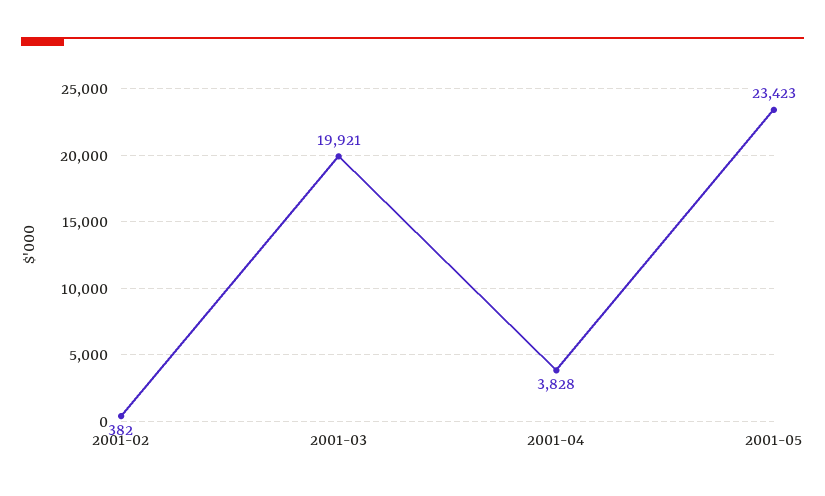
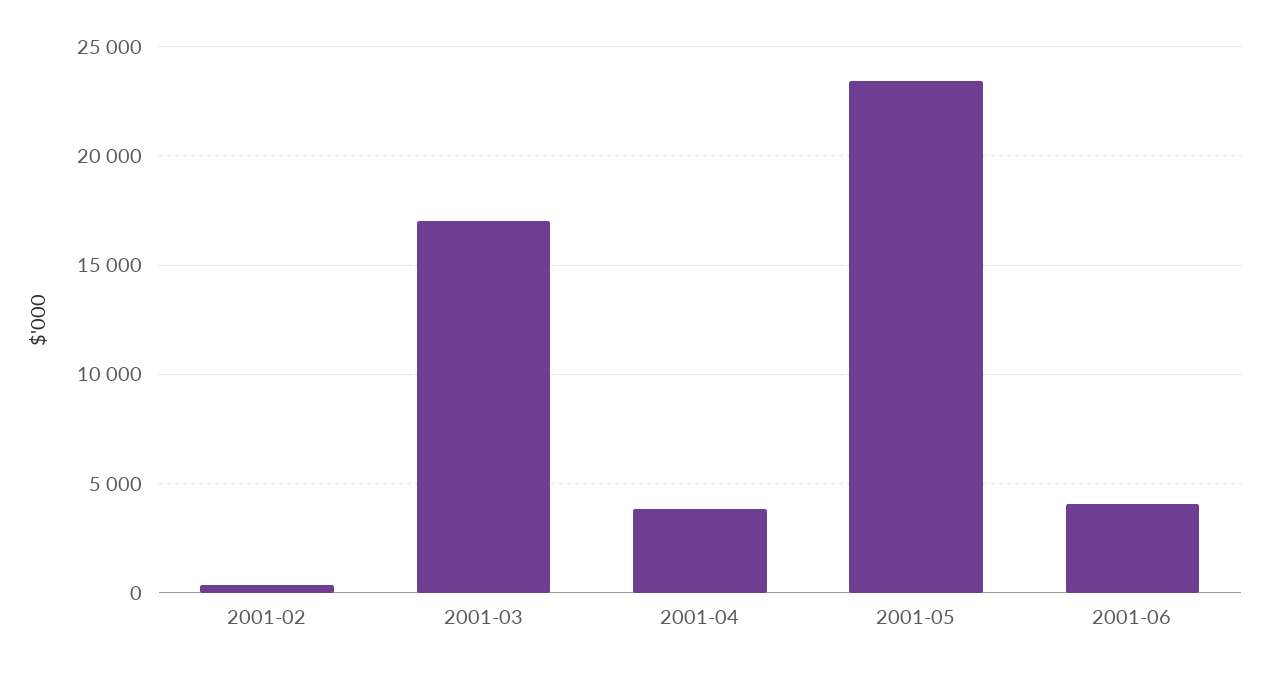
2001-03: 19921 -> 17000
2001-06: none -> 4000

